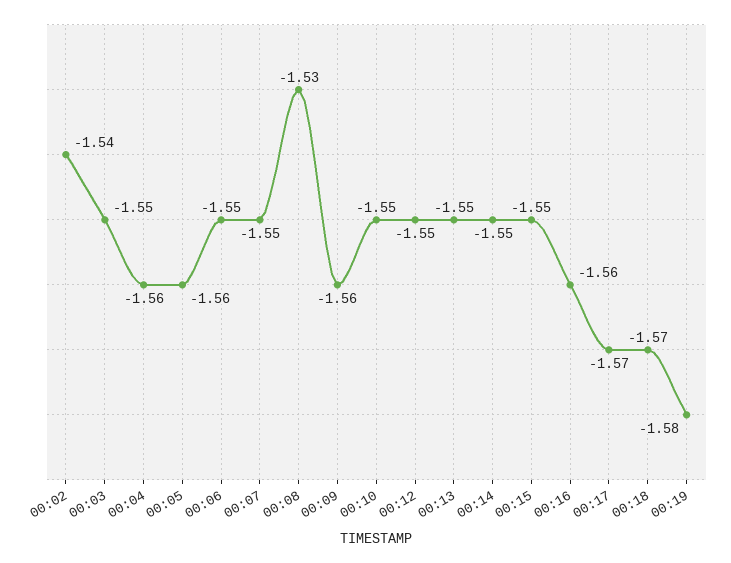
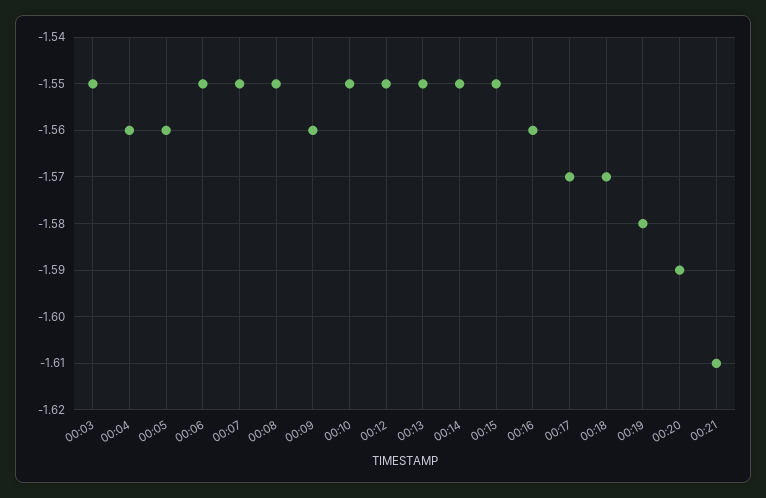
00:02: -1.54 -> none
00:08: -1.53 -> -1.55
00:20: none -> -1.59
00:21: none -> -1.61

